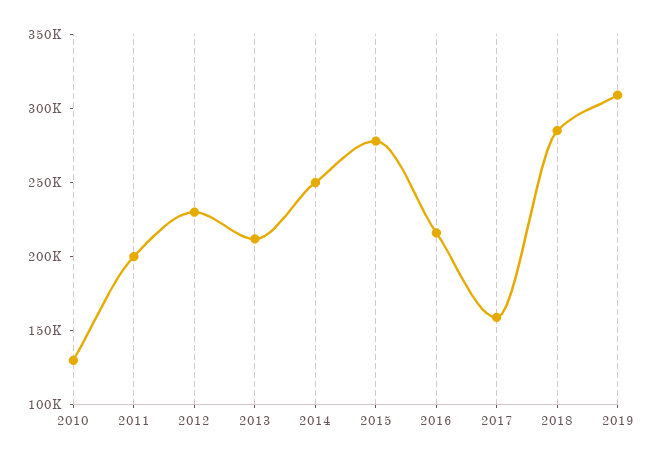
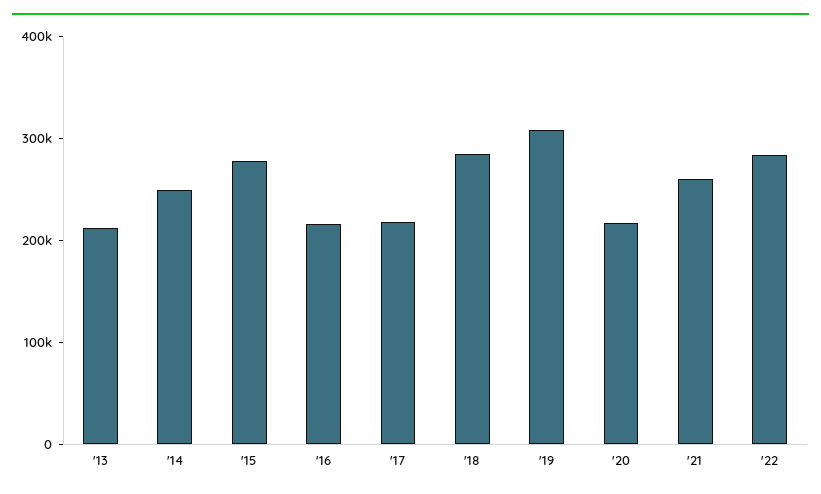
2010: 130000 -> none
2011: 200000 -> none
2012: 230000 -> none
2017: 160000 -> 220000
'20: none -> 220000
'21: none -> 260000
'22: none -> 280000

